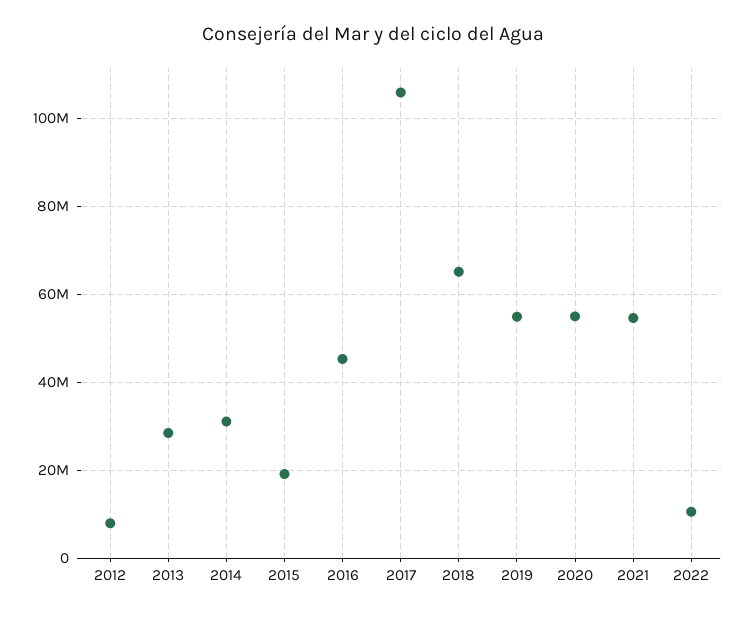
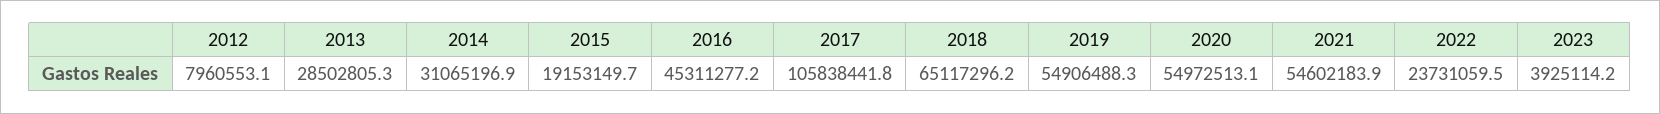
2022: 10000000 -> 23731059.5
2023: none -> 3925114.2

